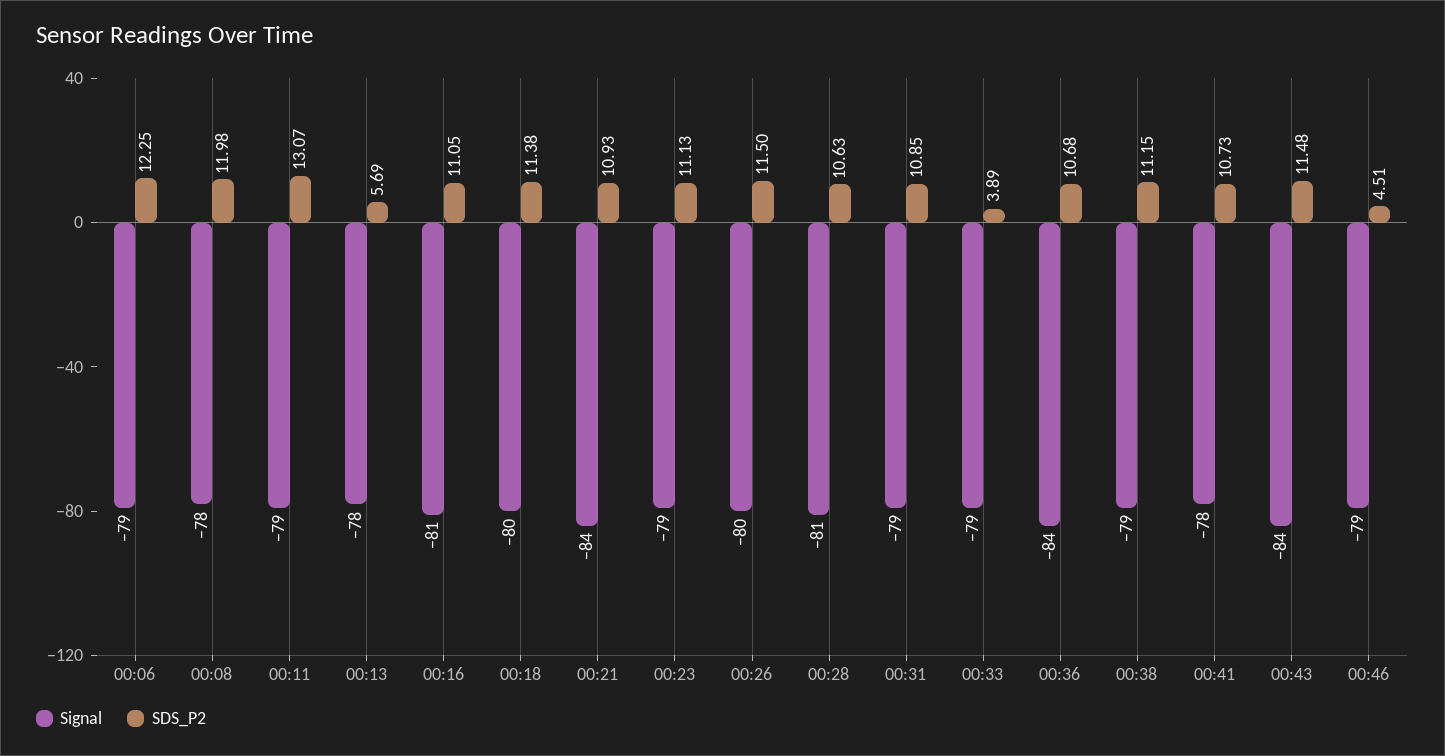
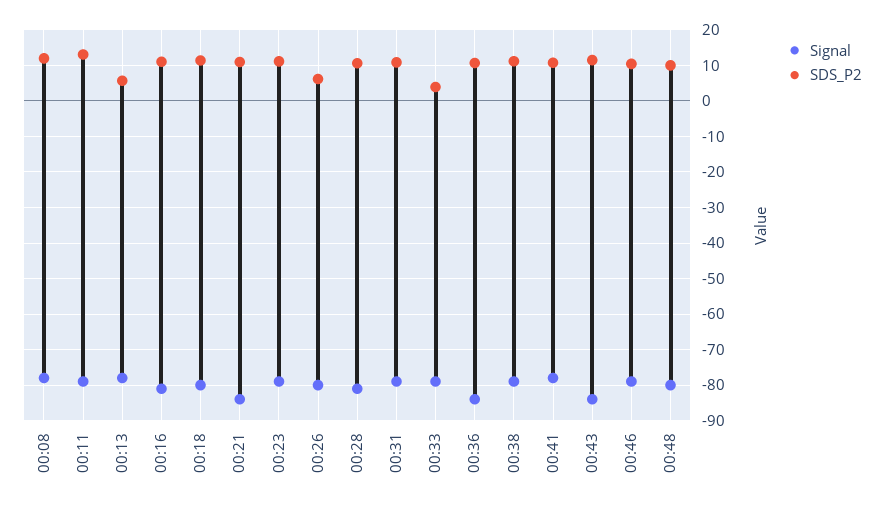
Signal, 00:06: -79 -> none
SDS_P2, 00:06: 12.25 -> none
SDS_P2, 00:26: 11.5 -> 6
SDS_P2, 00:46: 4.51 -> 10
Signal, 00:48: none -> -80
SDS_P2, 00:48: none -> 10

